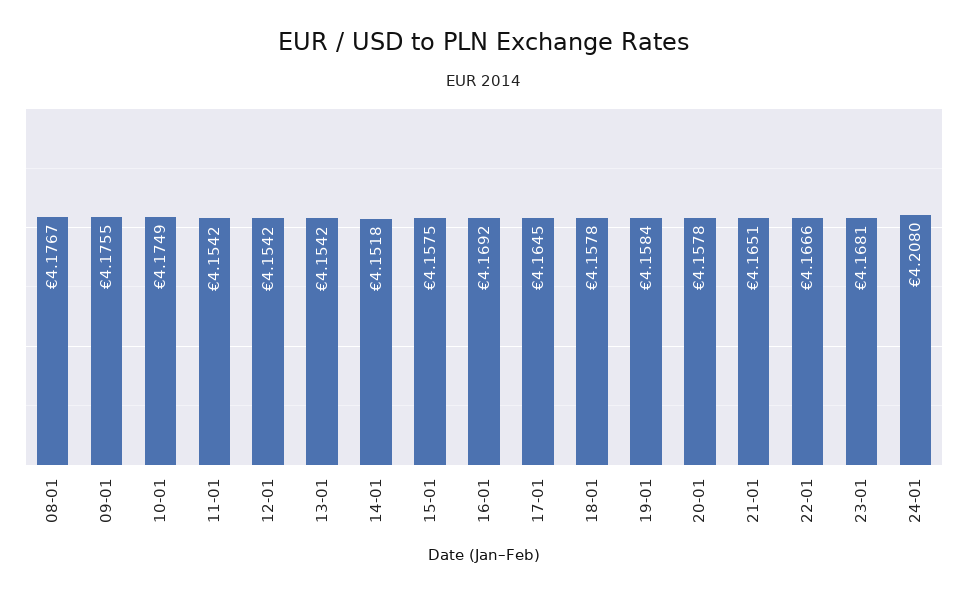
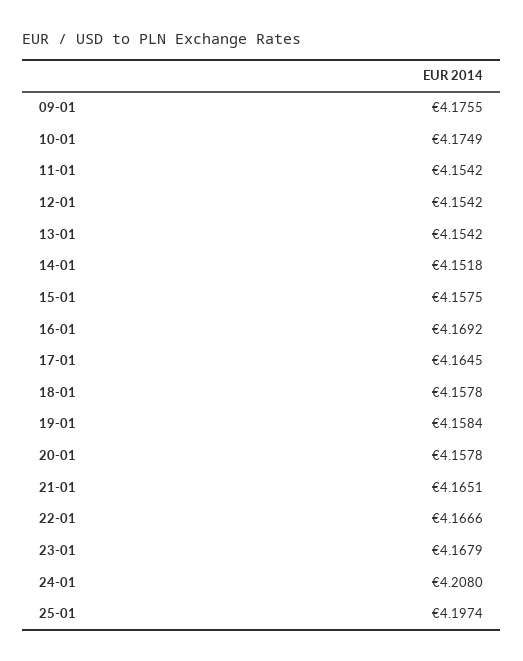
08-01: 4.1767 -> none
23-01: 4.1681 -> 4.1679
25-01: none -> 4.1974

